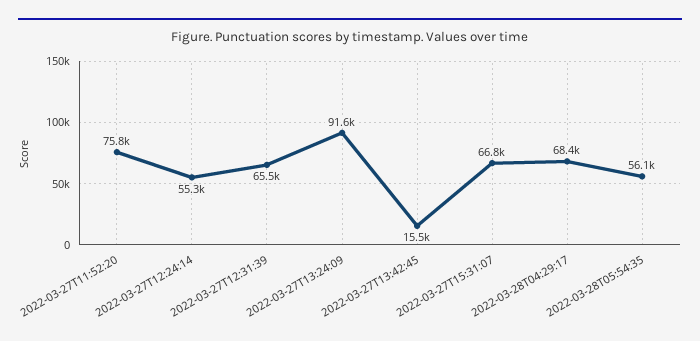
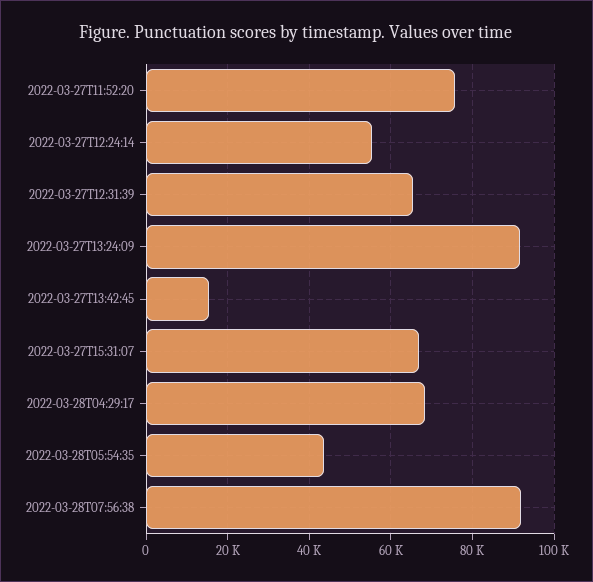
2022-03-28T05:54:35: 56100 -> 44000
2022-03-28T07:56:38: none -> 92000

